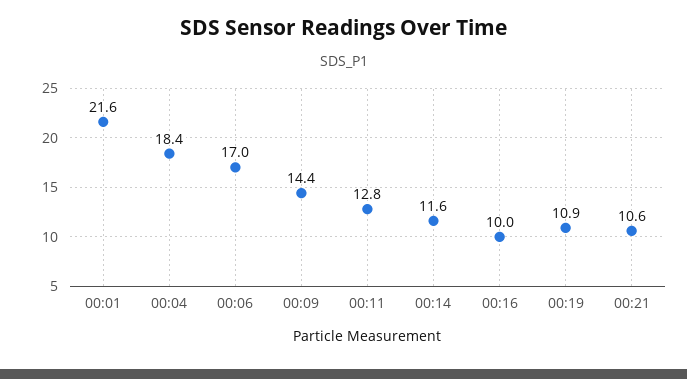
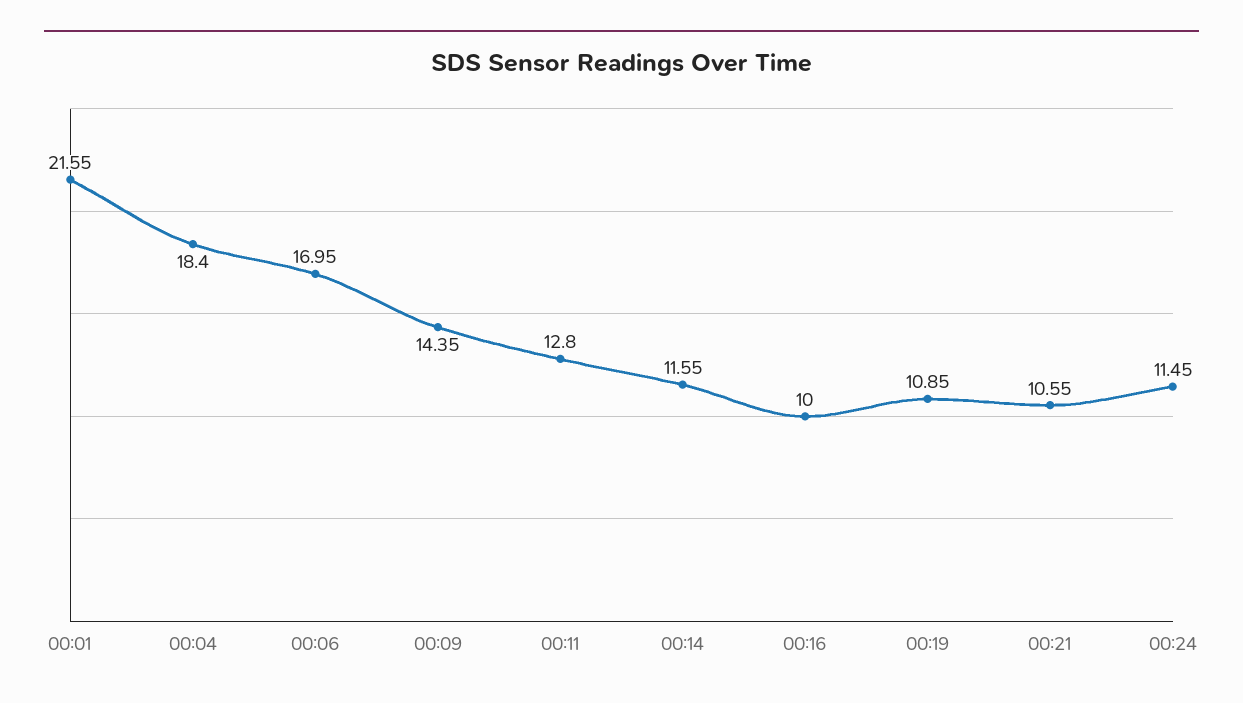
00:24: none -> 11.45

